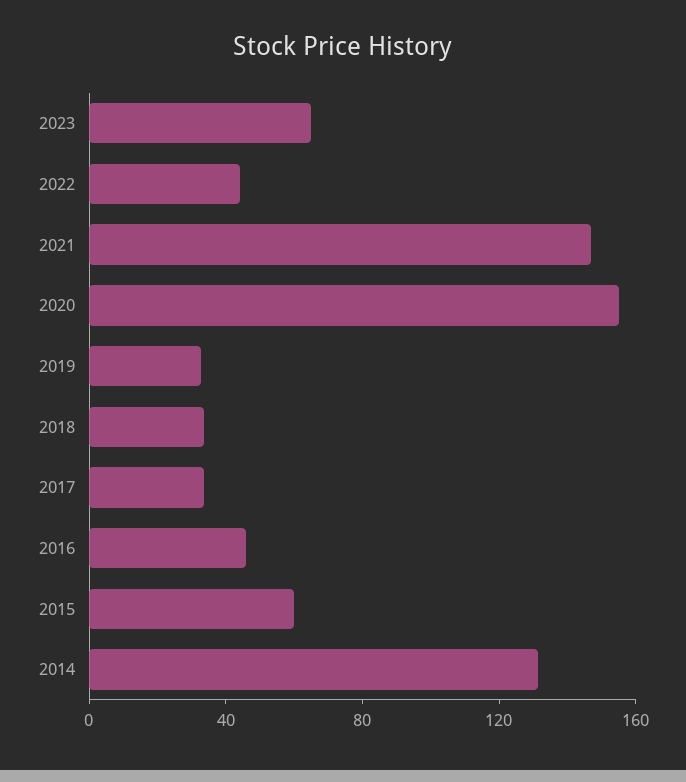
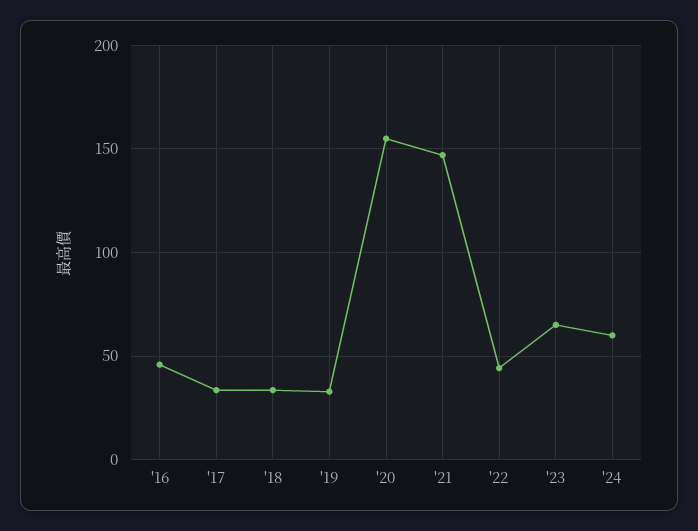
2015: 60 -> none
2014: 130 -> none
'24: none -> 60

